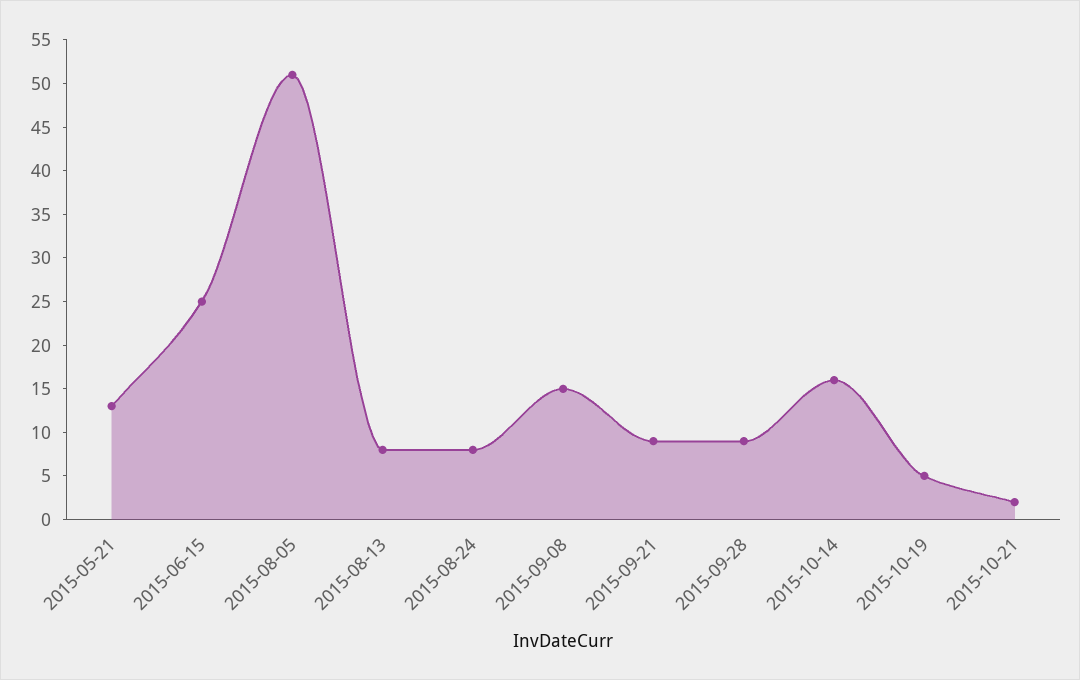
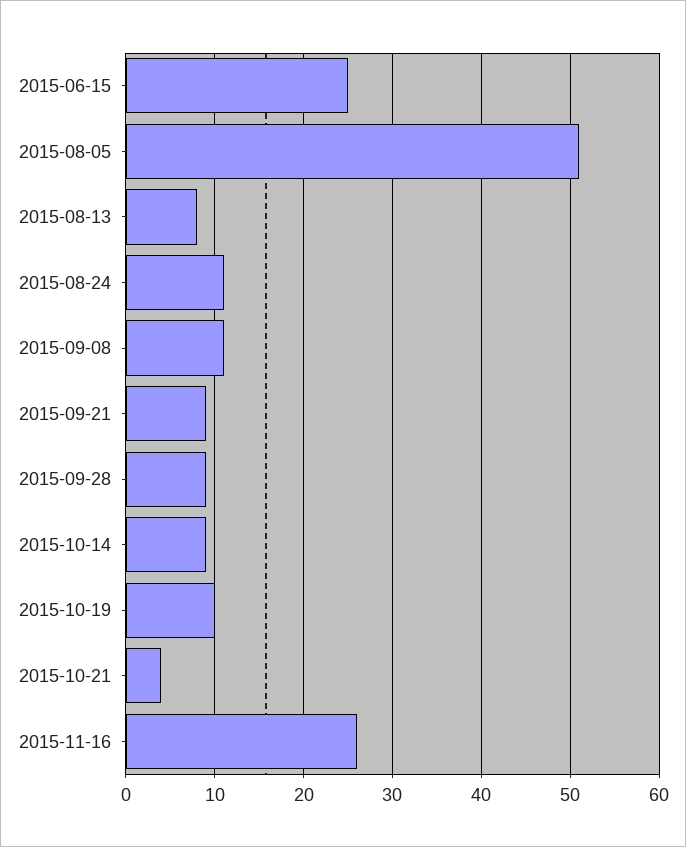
2015-05-21: 13 -> none
2015-08-24: 8 -> 11
2015-09-08: 15 -> 11
2015-10-14: 16 -> 9
2015-10-19: 5 -> 10
2015-10-21: 2 -> 4
2015-11-16: none -> 26

